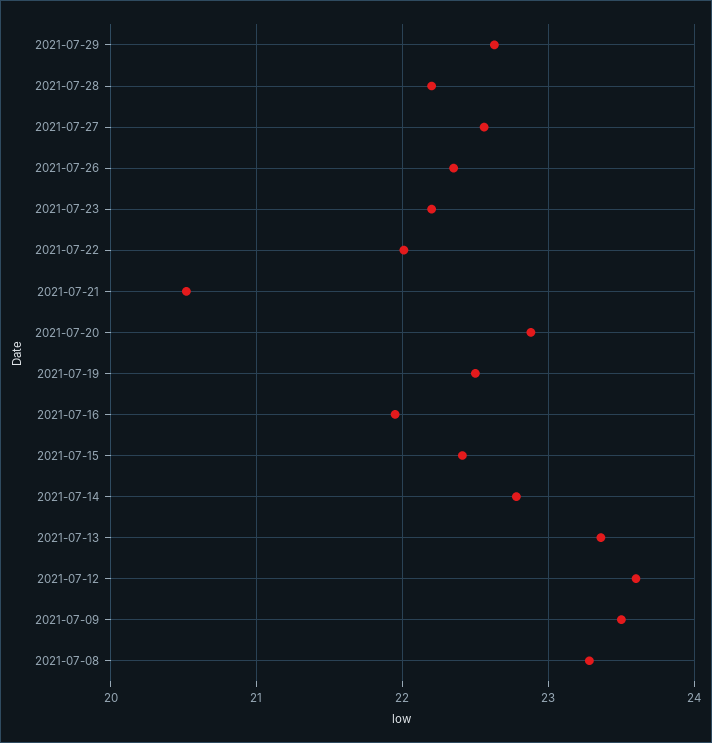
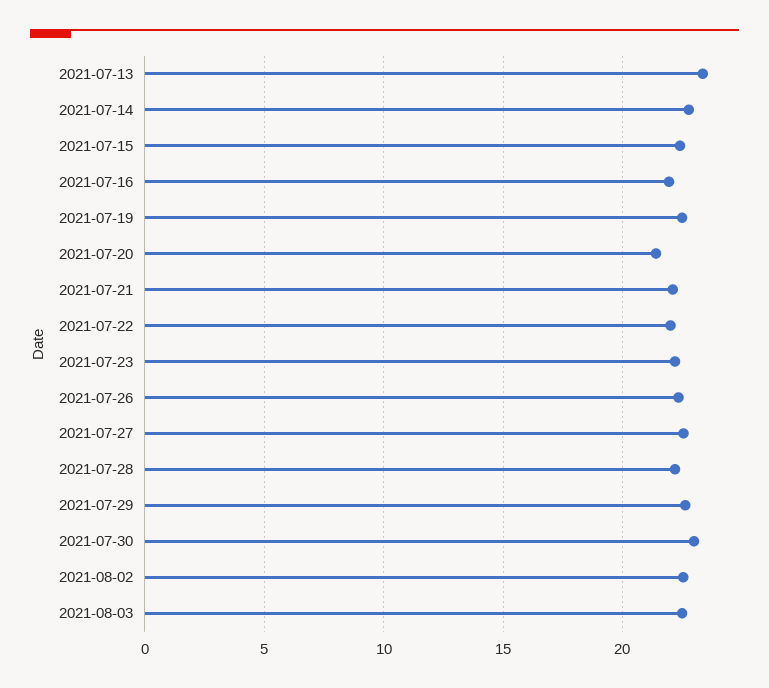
2021-07-21: 20.5 -> 22
2021-07-20: 22.9 -> 21.5
2021-07-12: 23.6 -> none
2021-07-09: 23.5 -> none
2021-07-08: 23.3 -> none
2021-07-30: none -> 23
2021-08-02: none -> 22.5
2021-08-03: none -> 22.5

